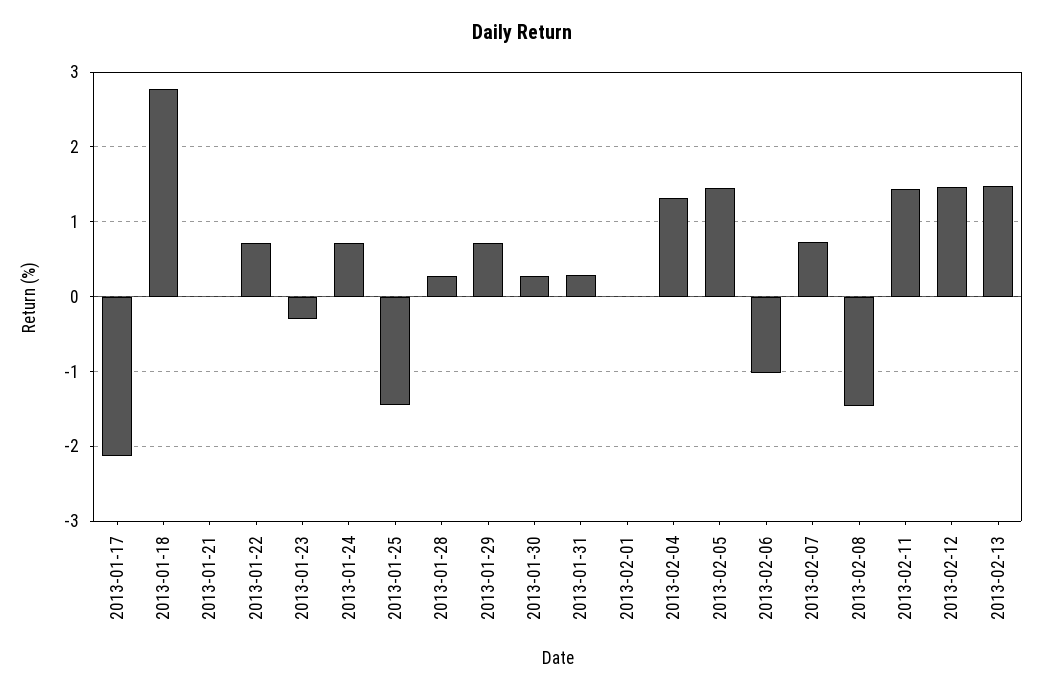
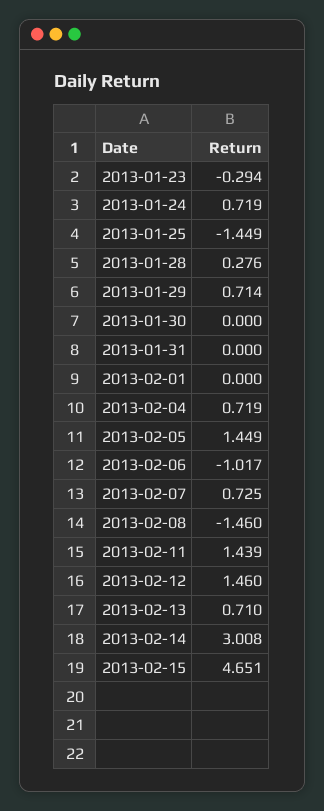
2013-01-17: -2.1 -> none
2013-01-18: 2.8 -> none
2013-01-21: 0 -> none
2013-01-22: 0.7 -> none
2013-01-30: 0.3 -> 0
2013-01-31: 0.3 -> 0
2013-02-04: 1.3 -> 0.719
2013-02-13: 1.5 -> 0.71
2013-02-14: none -> 3.008
2013-02-15: none -> 4.651

